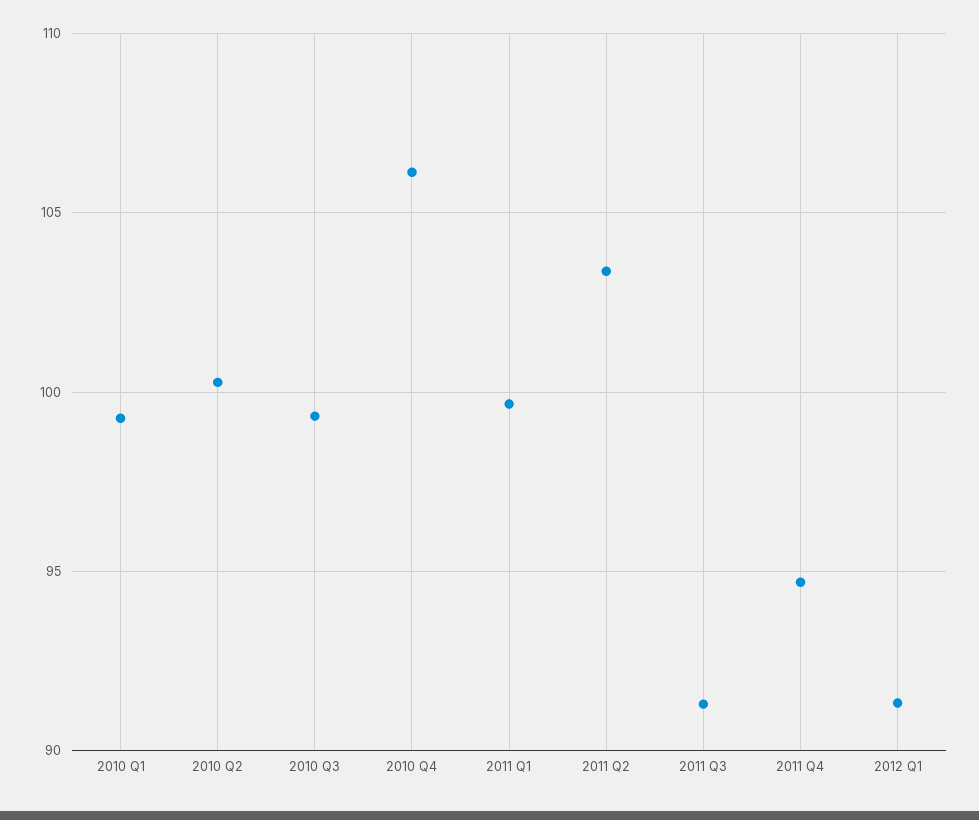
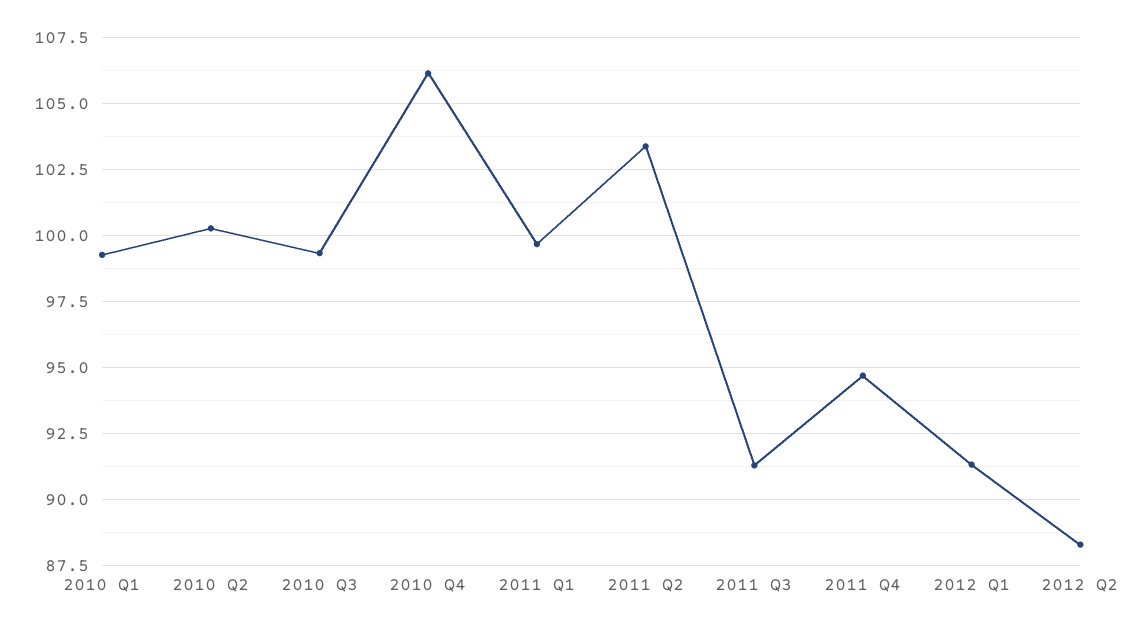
2012 Q2: none -> 88.25

